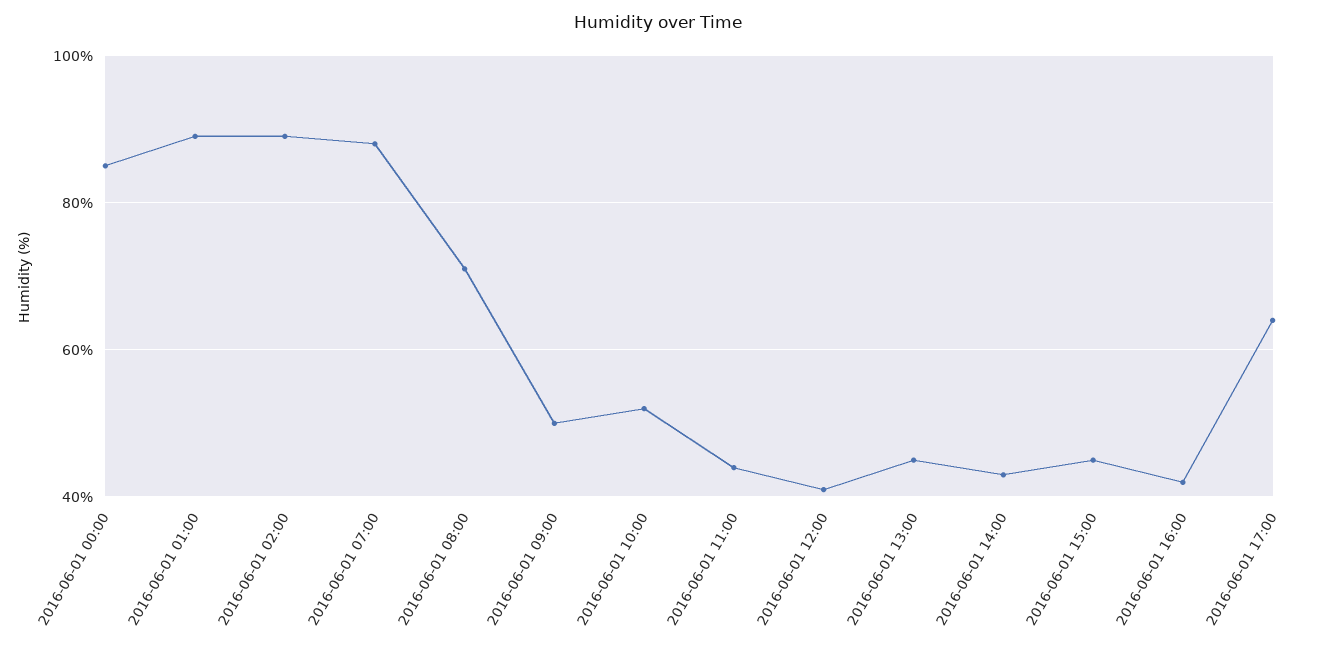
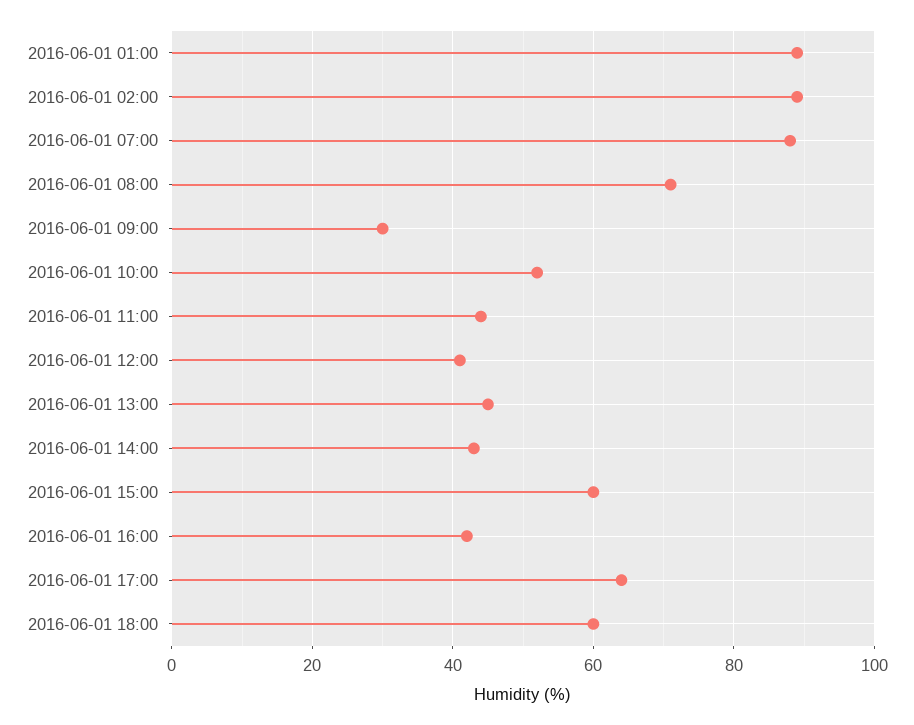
2016-06-01 00:00: 85 -> none
2016-06-01 09:00: 50 -> 30
2016-06-01 15:00: 45 -> 60
2016-06-01 18:00: none -> 60

